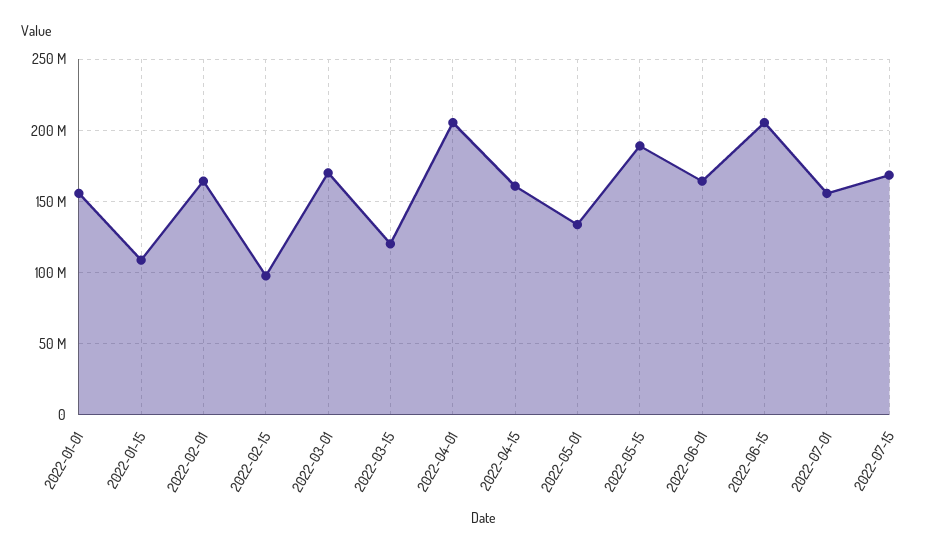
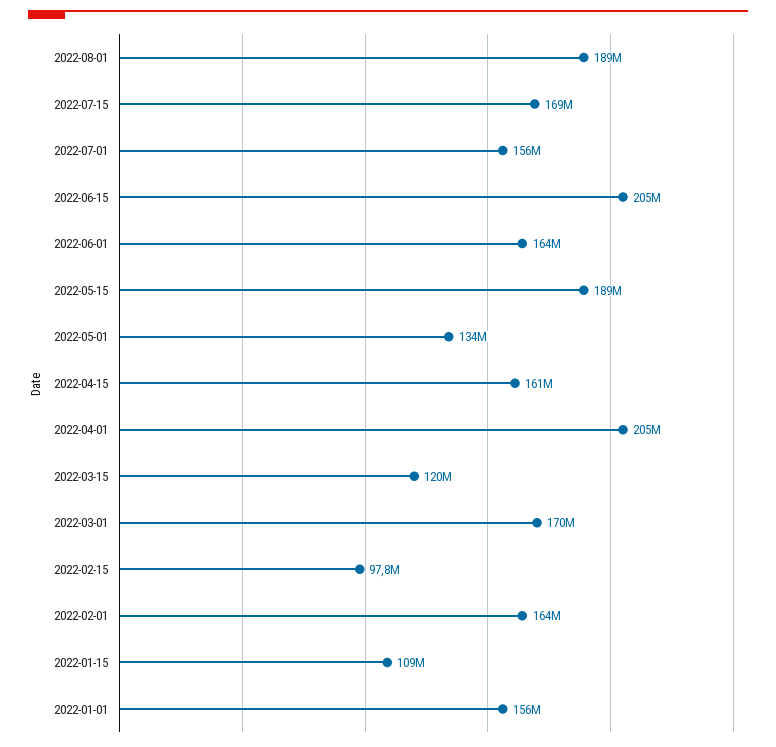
2022-08-01: none -> 189000000

